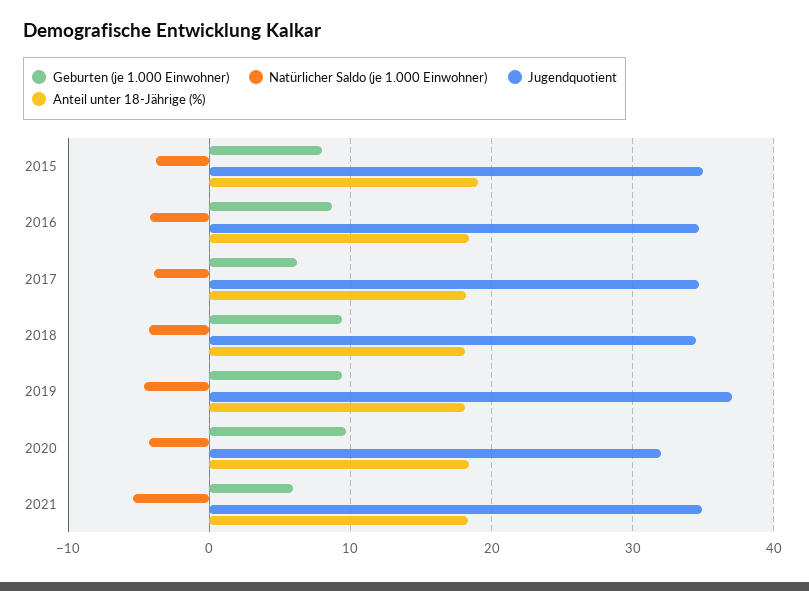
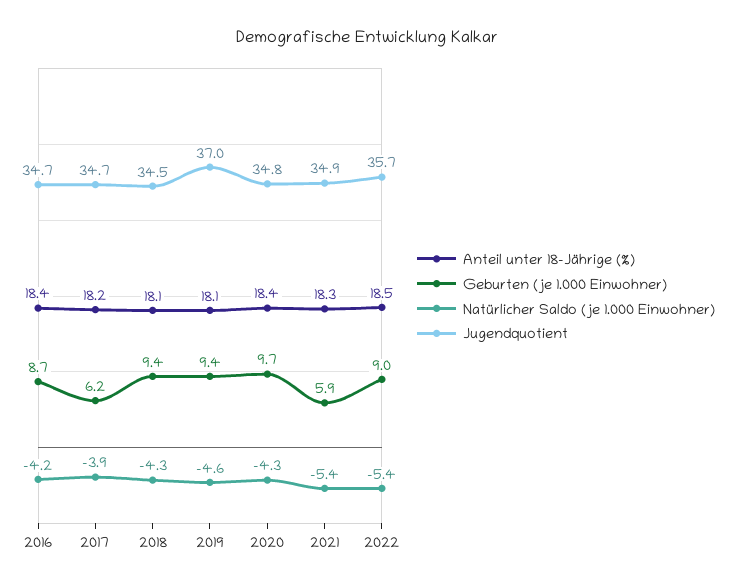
Geburten (je 1.000 Einwohner), 2015: 8 -> none
Natürlicher Saldo (je 1.000 Einwohner), 2015: -4 -> none
Jugendquotient, 2015: 35 -> none
Anteil unter 18-Jährige (%), 2015: 19 -> none
Jugendquotient, 2020: 32 -> 34.8
Anteil unter 18-Jährige (%), 2022: none -> 18.5
Geburten (je 1.000 Einwohner), 2022: none -> 9
Natürlicher Saldo (je 1.000 Einwohner), 2022: none -> -5.4
Jugendquotient, 2022: none -> 35.7

